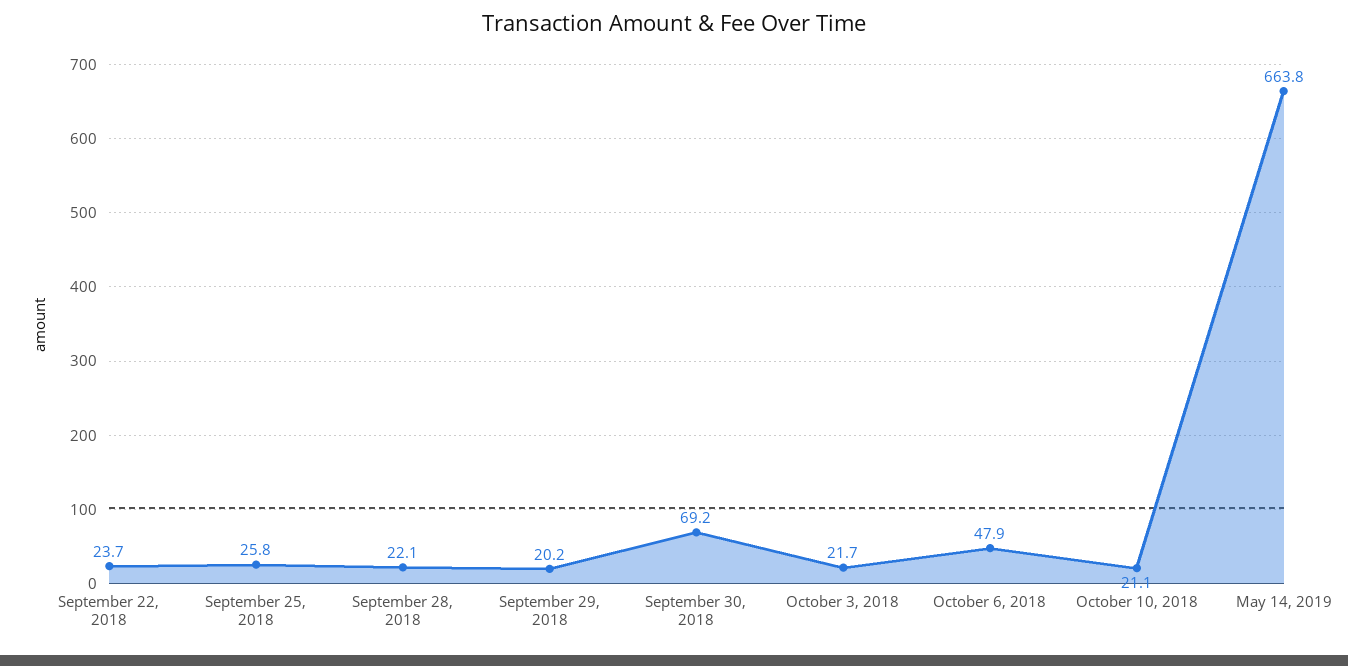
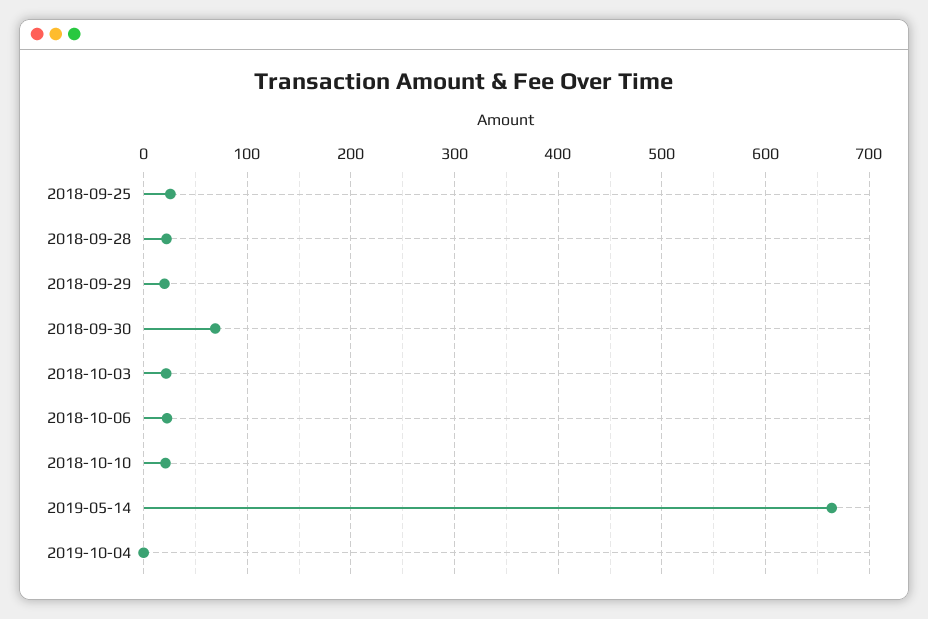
September 22, 2018: 23.7 -> none
October 6, 2018: 47.9 -> 20
2019-10-04: none -> 0

